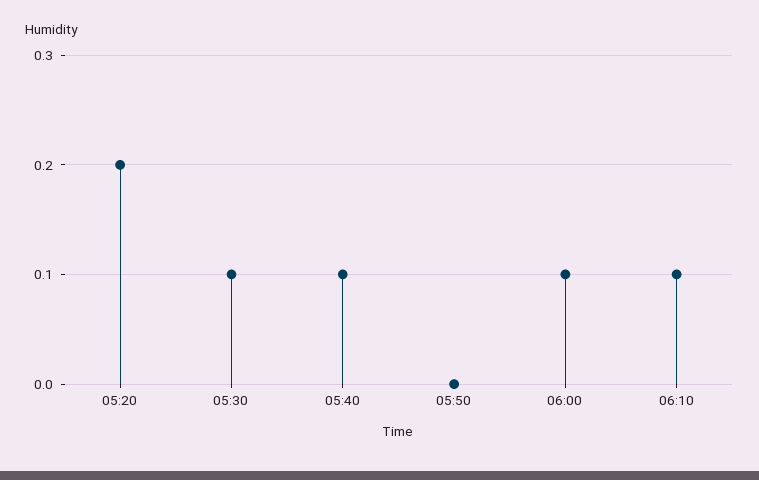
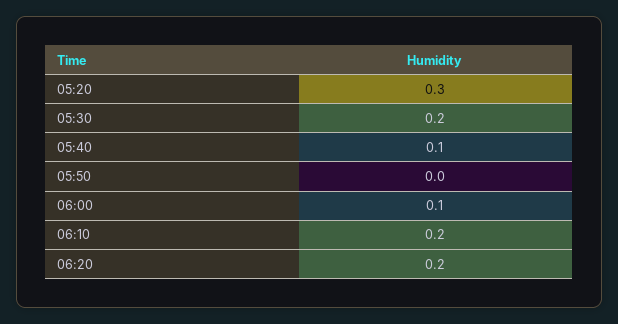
05:20: 0.2 -> 0.3
05:30: 0.1 -> 0.2
06:10: 0.1 -> 0.2
06:20: none -> 0.2

